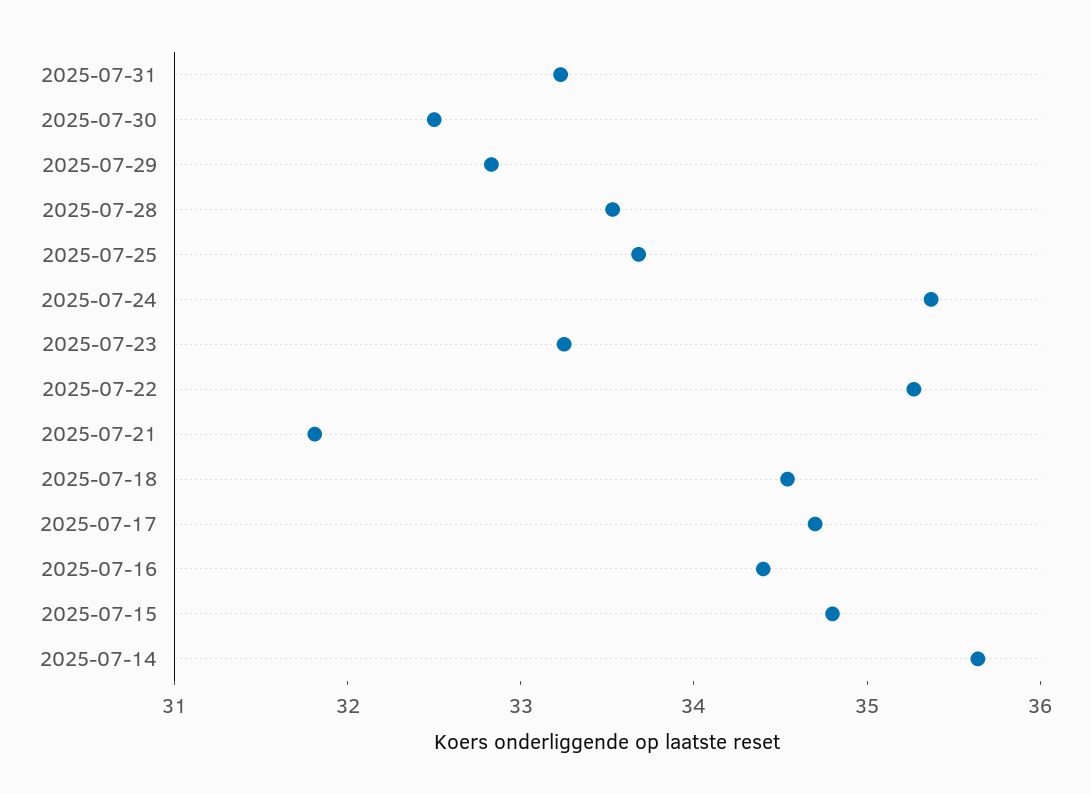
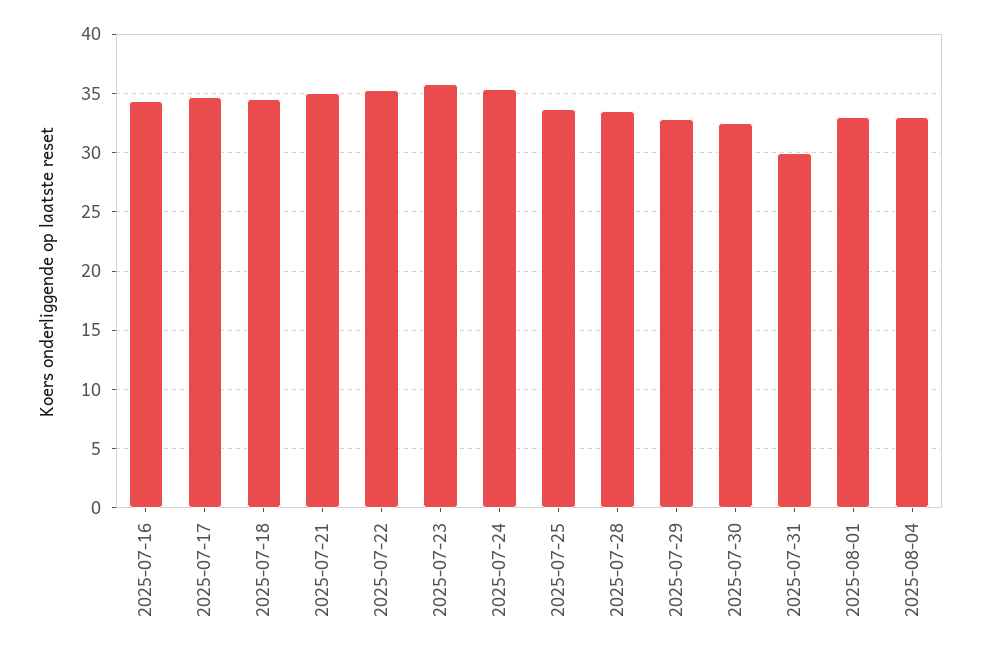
2025-07-31: 33.2 -> 30
2025-07-23: 33.2 -> 36
2025-07-21: 31.8 -> 35
2025-07-15: 34.8 -> none
2025-07-14: 35.6 -> none
2025-08-01: none -> 33
2025-08-04: none -> 33

